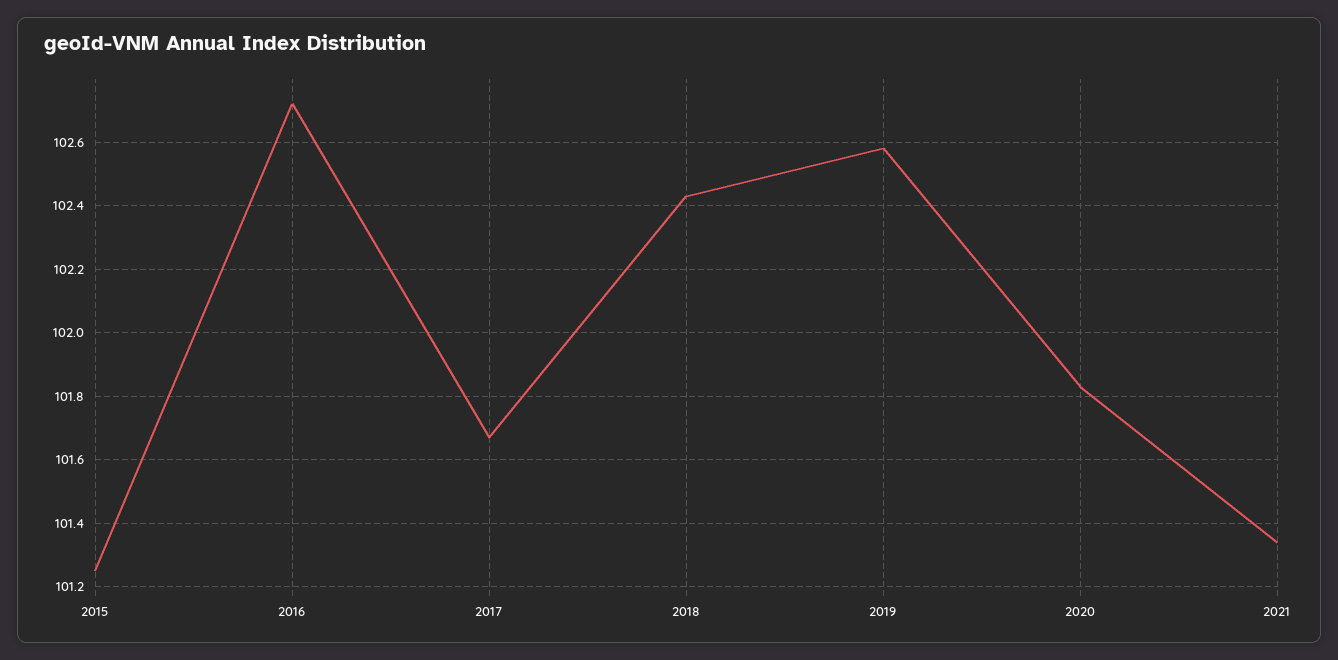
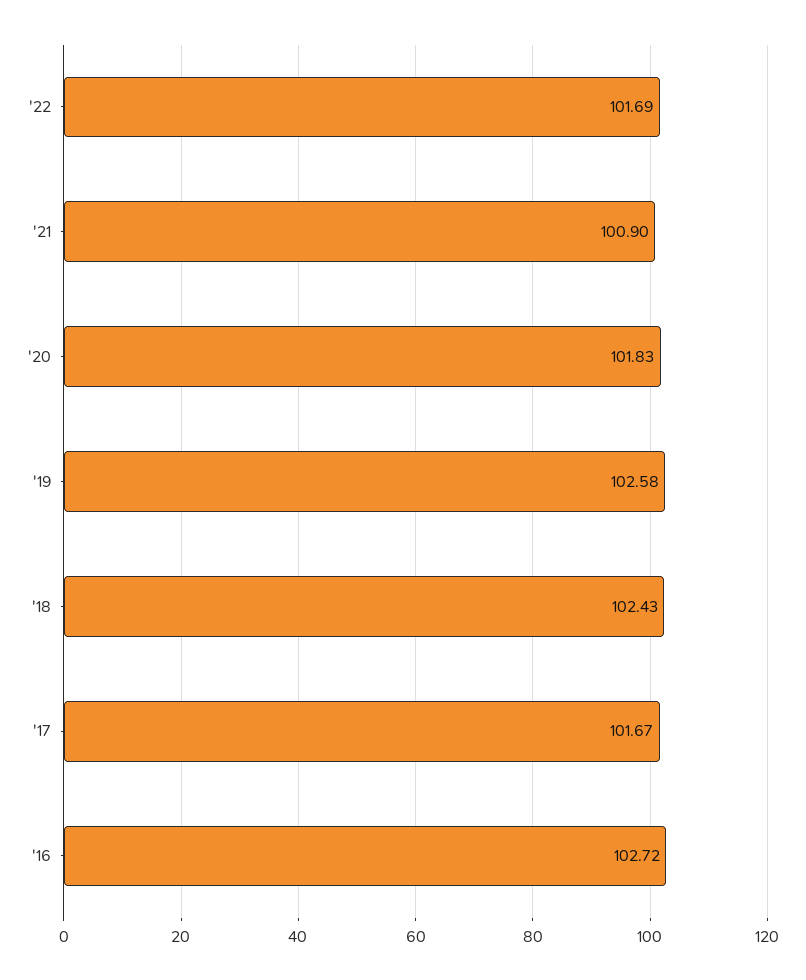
2015: 101.25 -> none
2021: 101.35 -> 100.9
'22: none -> 101.69

